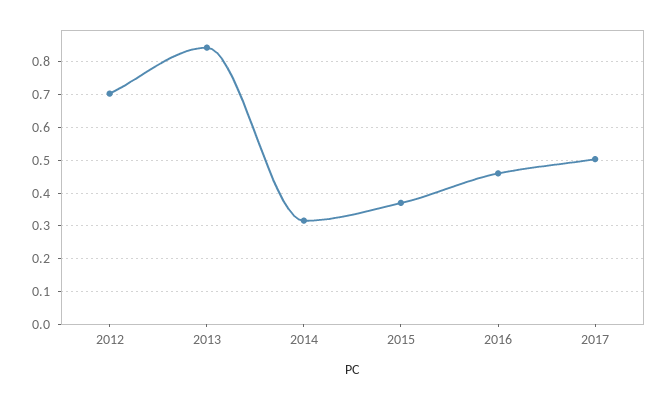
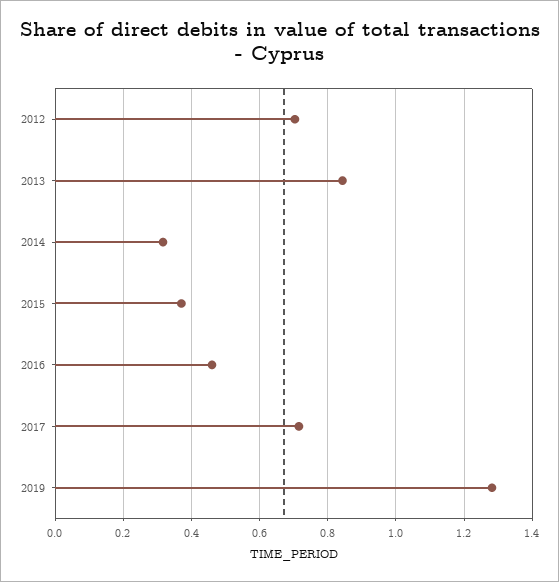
2017: 0.5 -> 0.72
2019: none -> 1.28

